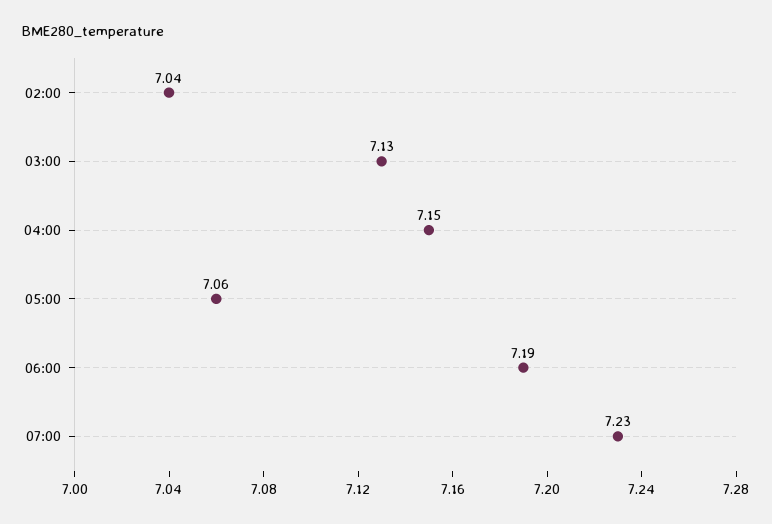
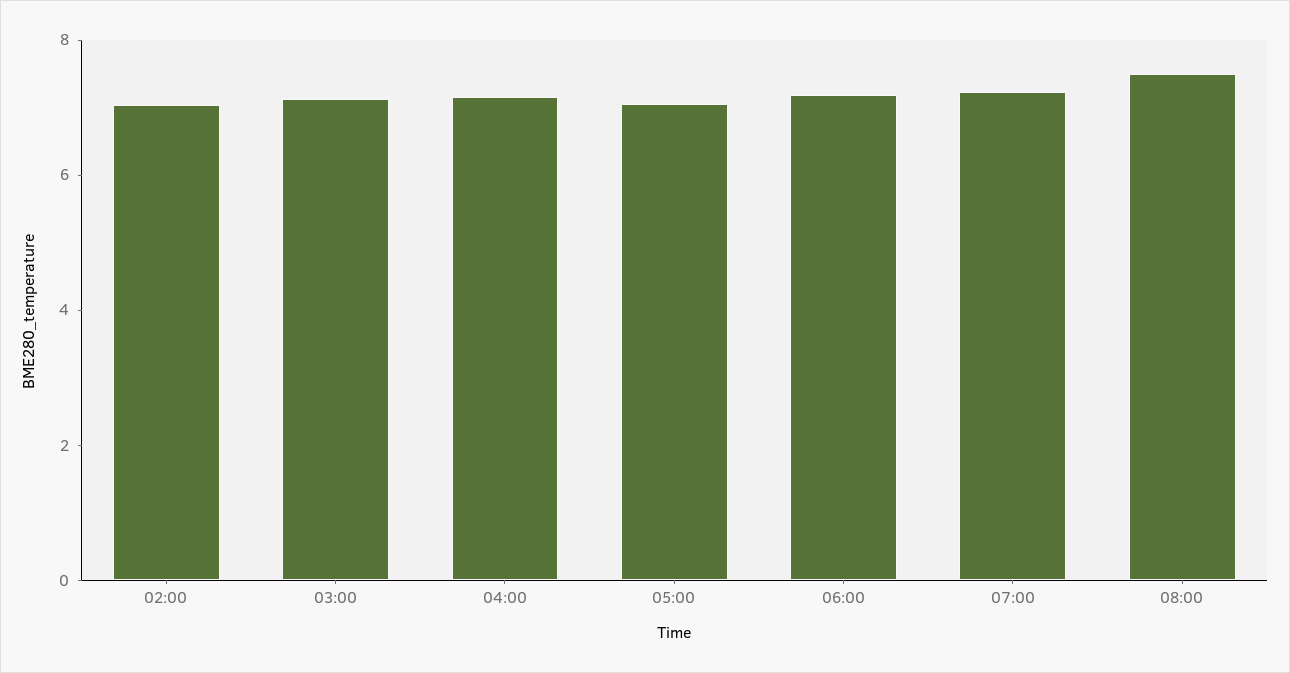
08:00: none -> 7.5

